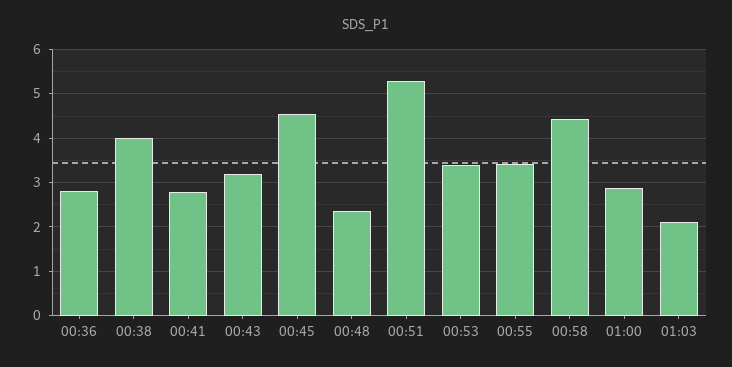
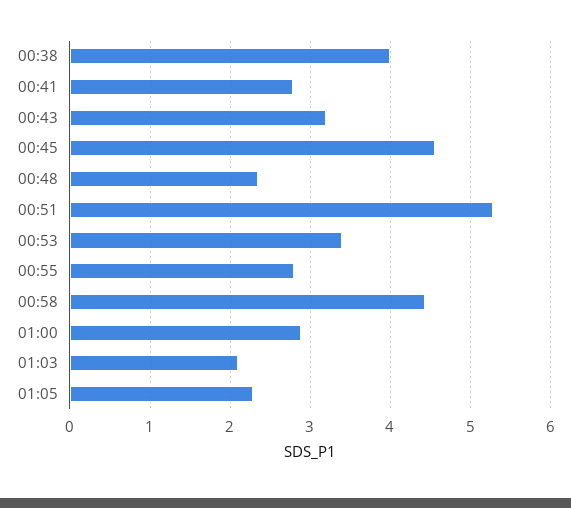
00:36: 2.8 -> none
00:55: 3.4 -> 2.8
01:05: none -> 2.3

